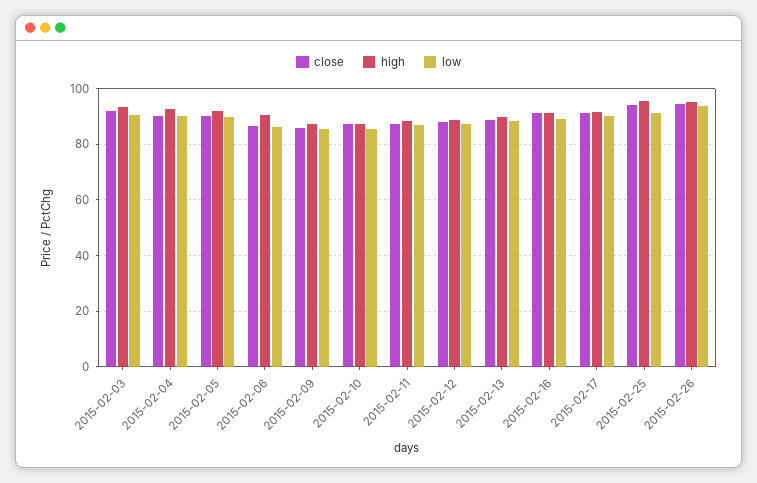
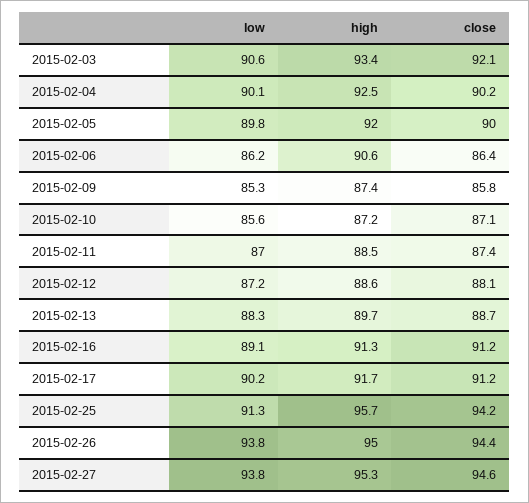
low, 2015-02-27: none -> 93.8
high, 2015-02-27: none -> 95.3
close, 2015-02-27: none -> 94.6

